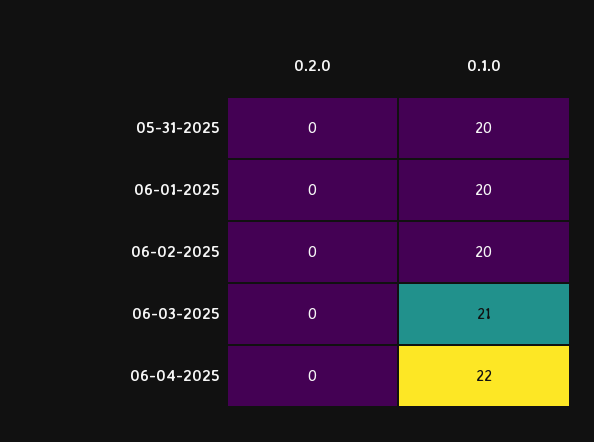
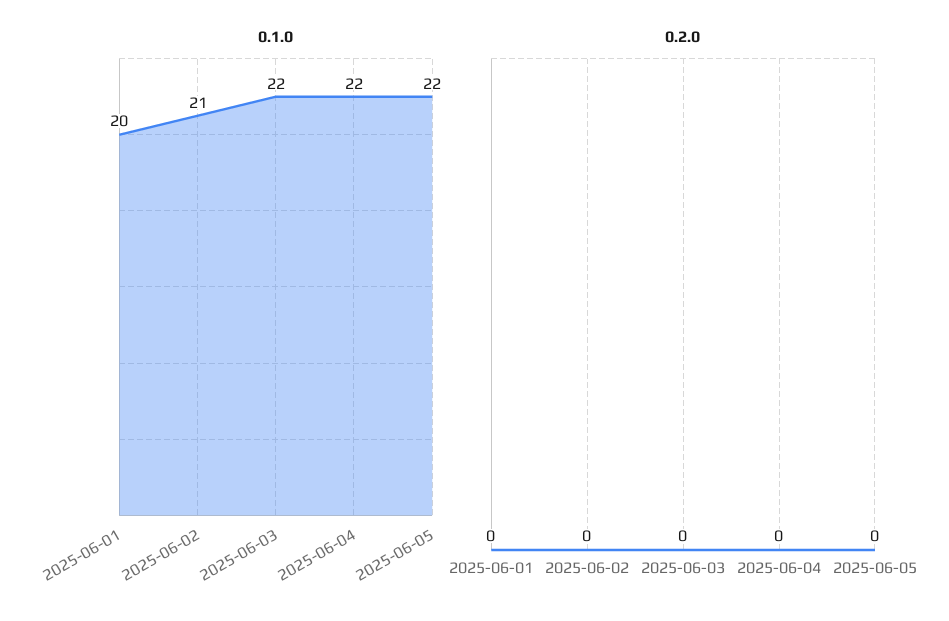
0.2.0, 05-31-2025: 0 -> none
0.1.0, 05-31-2025: 20 -> none
0.1.0, 06-02-2025: 20 -> 21
0.1.0, 06-03-2025: 21 -> 22
0.1.0, 2025-06-05: none -> 22
0.2.0, 2025-06-05: none -> 0

